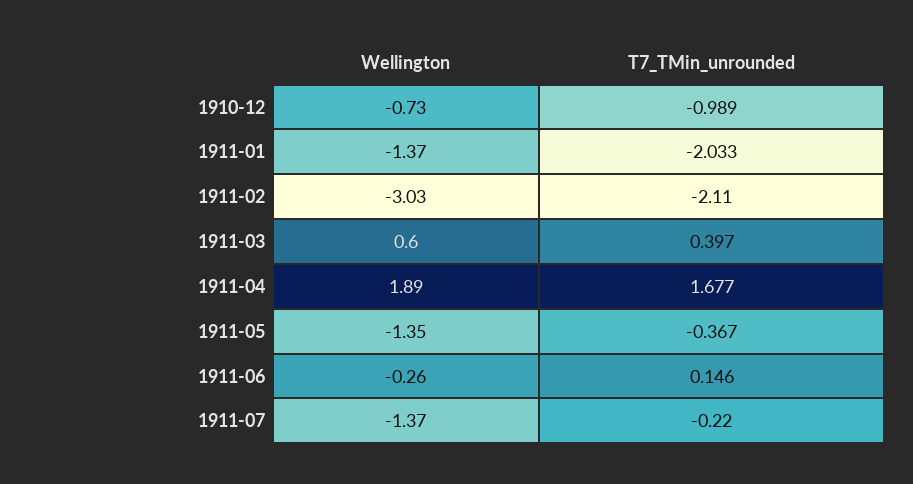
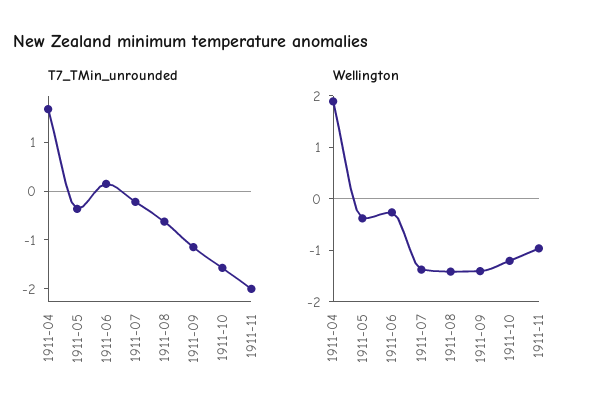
Wellington, 1910-12: -0.73 -> none
T7_TMin_unrounded, 1910-12: -0.989 -> none
Wellington, 1911-01: -1.37 -> none
T7_TMin_unrounded, 1911-01: -2.033 -> none
Wellington, 1911-02: -3.03 -> none
T7_TMin_unrounded, 1911-02: -2.11 -> none
Wellington, 1911-03: 0.6 -> none
T7_TMin_unrounded, 1911-03: 0.397 -> none
Wellington, 1911-05: -1.35 -> -0.4
T7_TMin_unrounded, 1911-08: none -> -0.6
T7_TMin_unrounded, 1911-09: none -> -1.2
T7_TMin_unrounded, 1911-10: none -> -1.6
T7_TMin_unrounded, 1911-11: none -> -2
Wellington, 1911-08: none -> -1.4
Wellington, 1911-09: none -> -1.4
Wellington, 1911-10: none -> -1.2
Wellington, 1911-11: none -> -1

